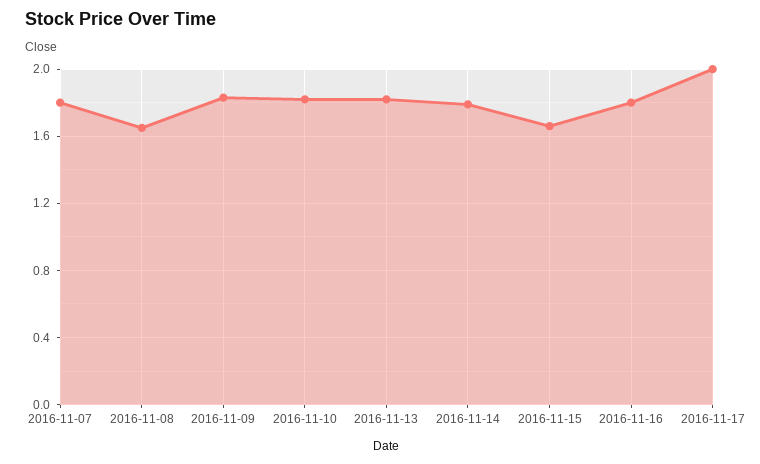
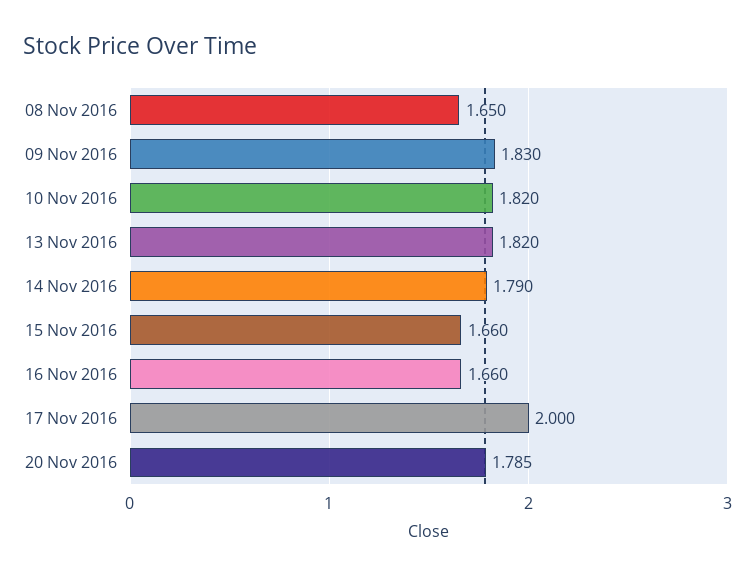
2016-11-07: 1.8 -> none
2016-11-16: 1.8 -> 1.66
20 Nov 2016: none -> 1.785

